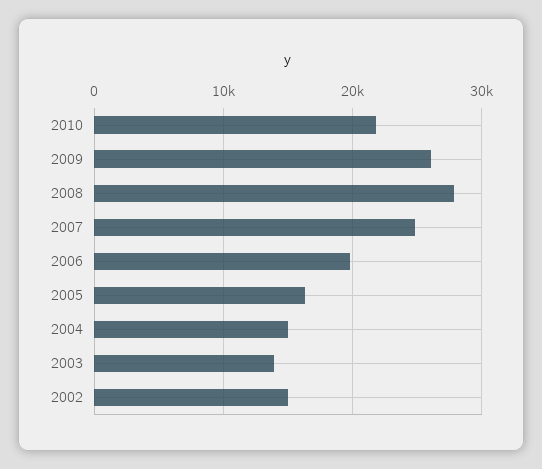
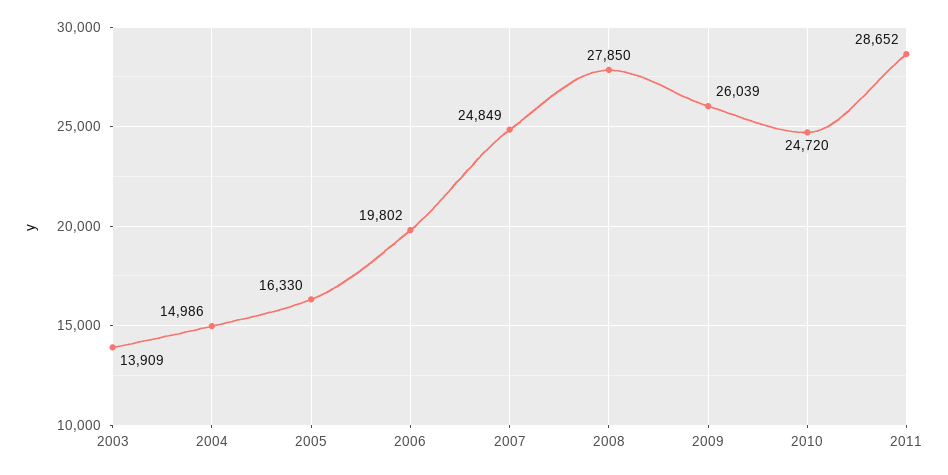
2010: 22000 -> 24720
2002: 15000 -> none
2011: none -> 28652

